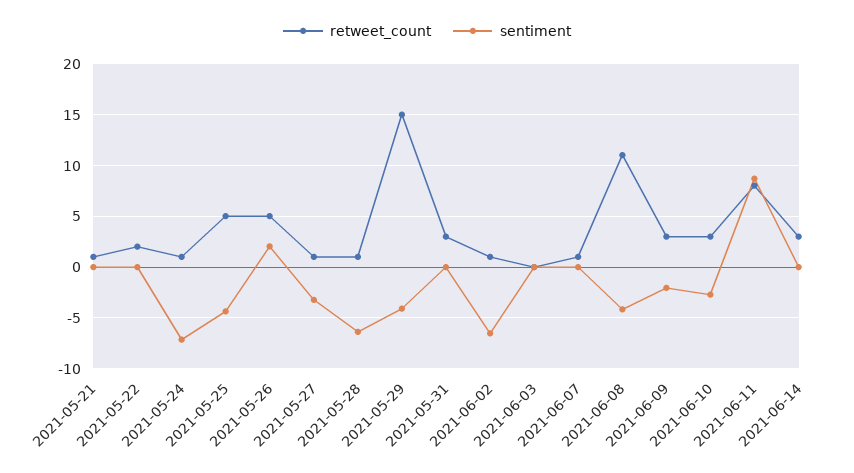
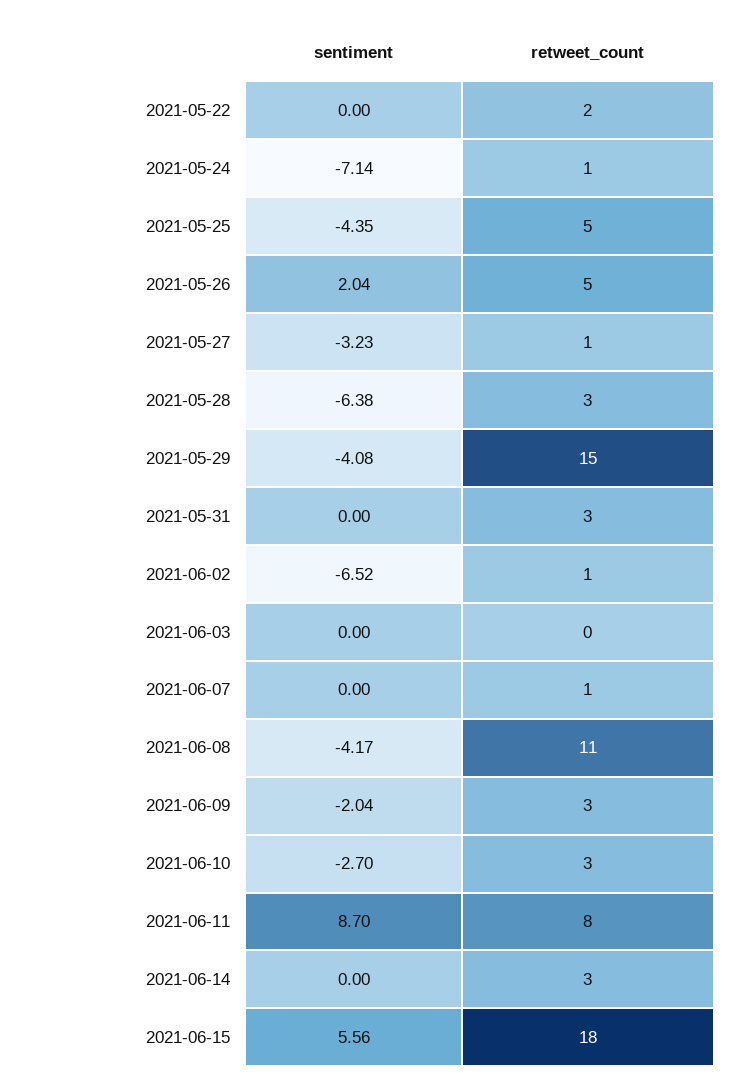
retweet_count, 2021-05-21: 1 -> none
sentiment, 2021-05-21: 0 -> none
retweet_count, 2021-05-28: 1 -> 3
sentiment, 2021-06-15: none -> 5.56
retweet_count, 2021-06-15: none -> 18

